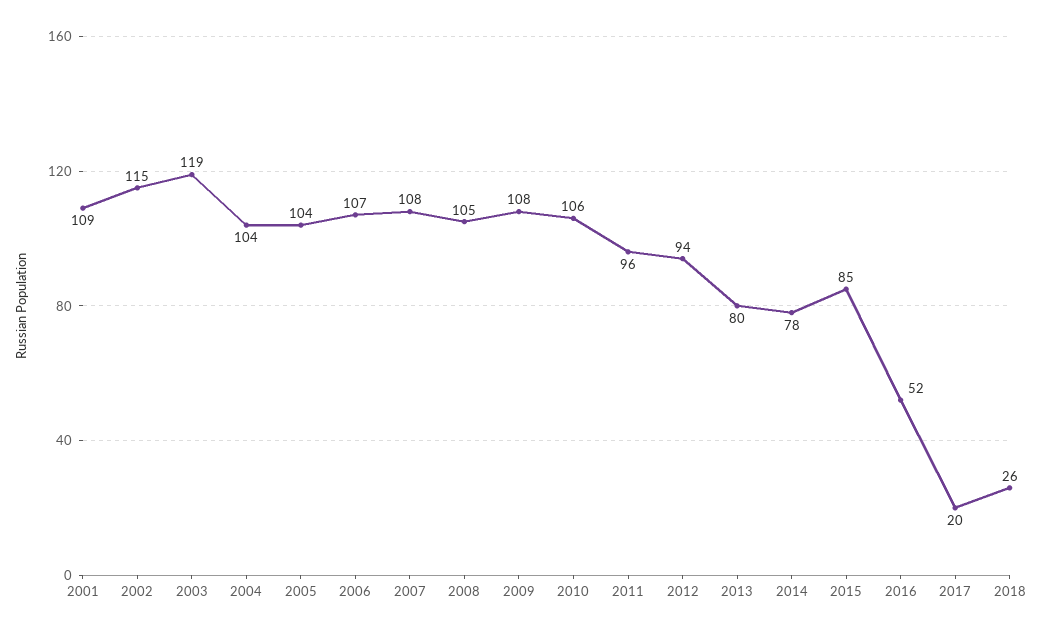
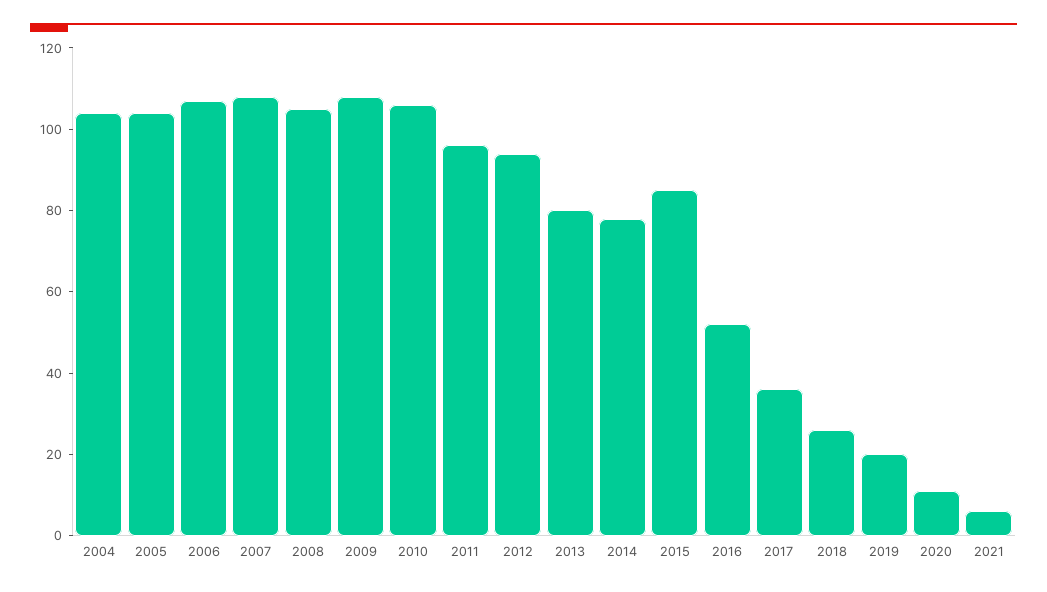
2001: 109 -> none
2002: 115 -> none
2003: 119 -> none
2017: 20 -> 35
2019: none -> 20
2020: none -> 10
2021: none -> 5

